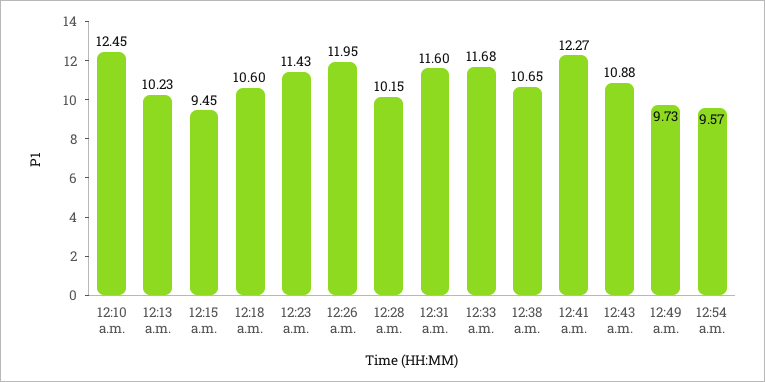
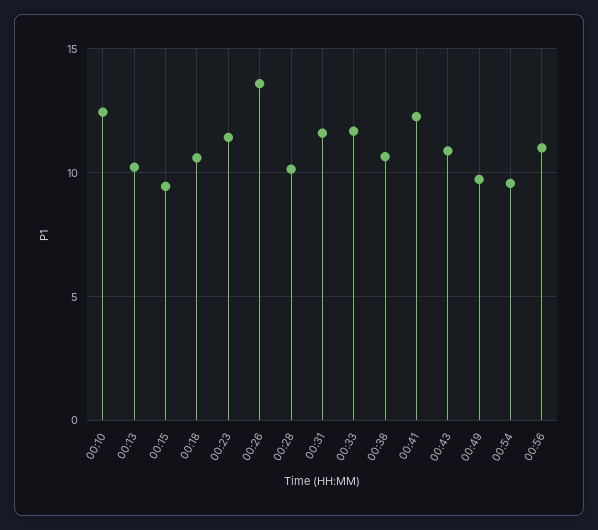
12:26 a.m.: 11.95 -> 13.5
00:56: none -> 11

